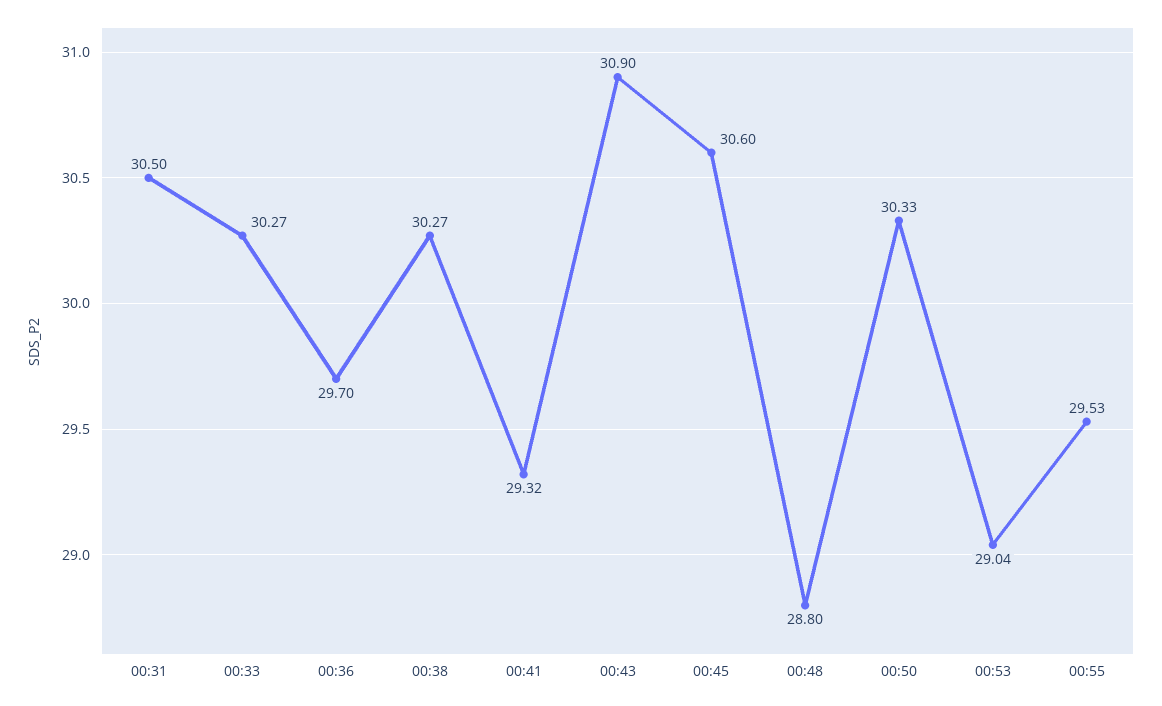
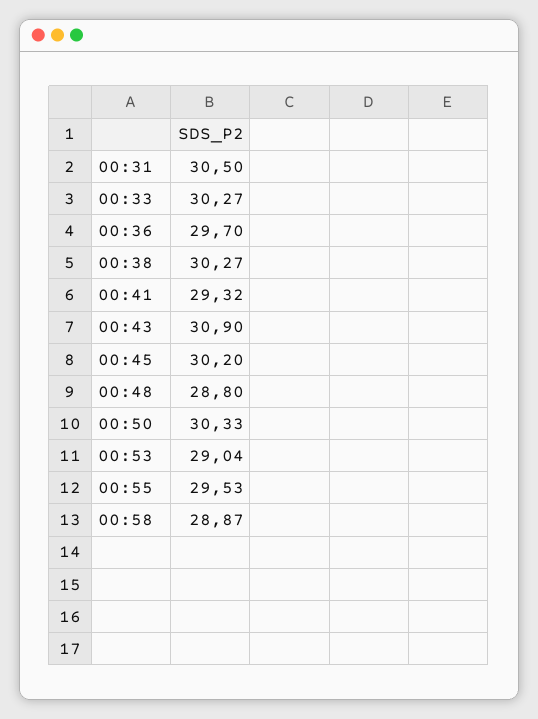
00:45: 30.6 -> 30.2
00:58: none -> 28.87

